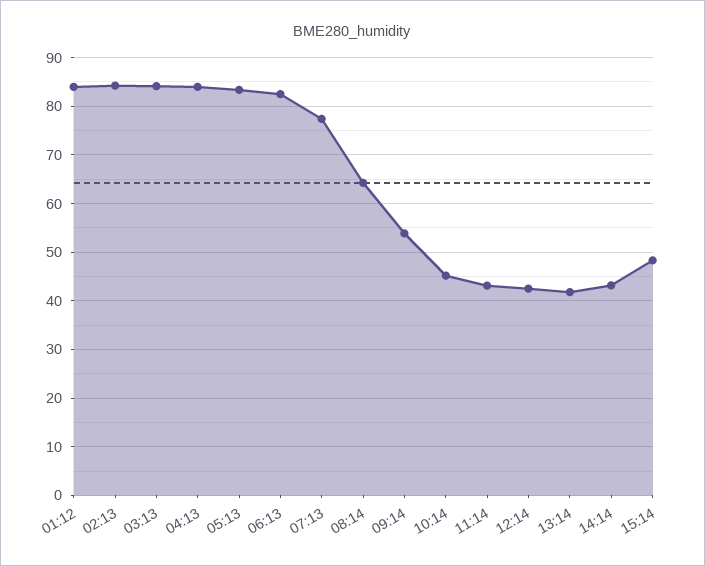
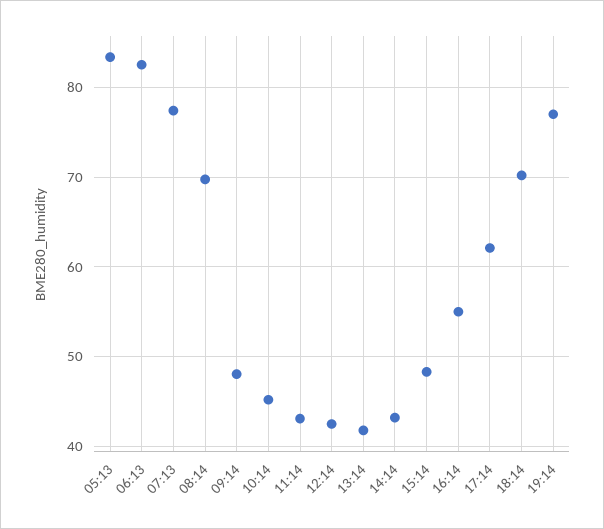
01:12: 84 -> none
02:13: 84 -> none
03:13: 84 -> none
04:13: 84 -> none
08:14: 64 -> 70
09:14: 54 -> 48
16:14: none -> 55
17:14: none -> 62
18:14: none -> 70
19:14: none -> 77

